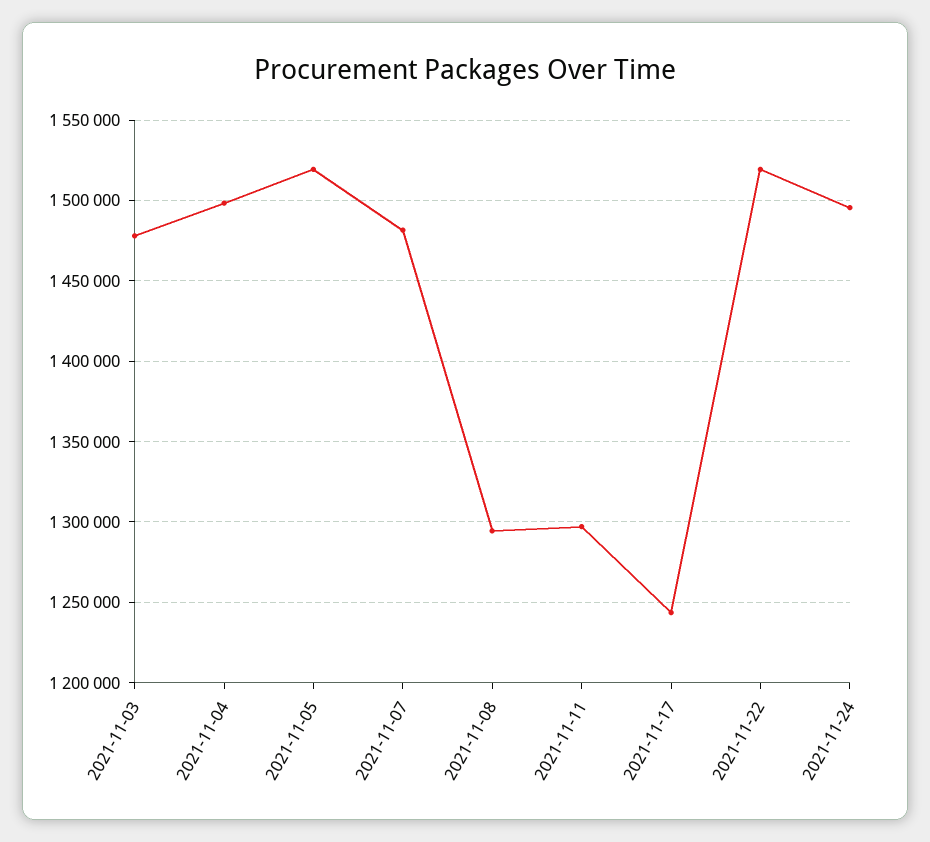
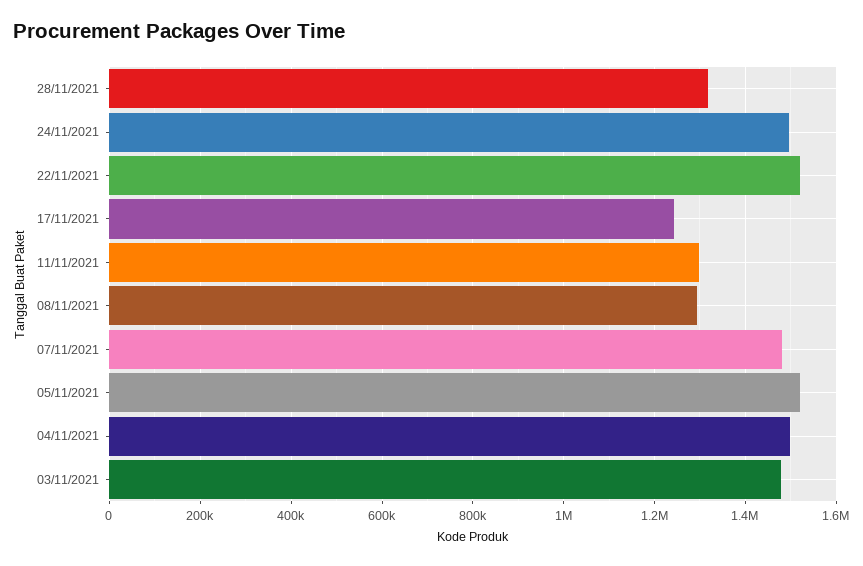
28/11/2021: none -> 1320000

